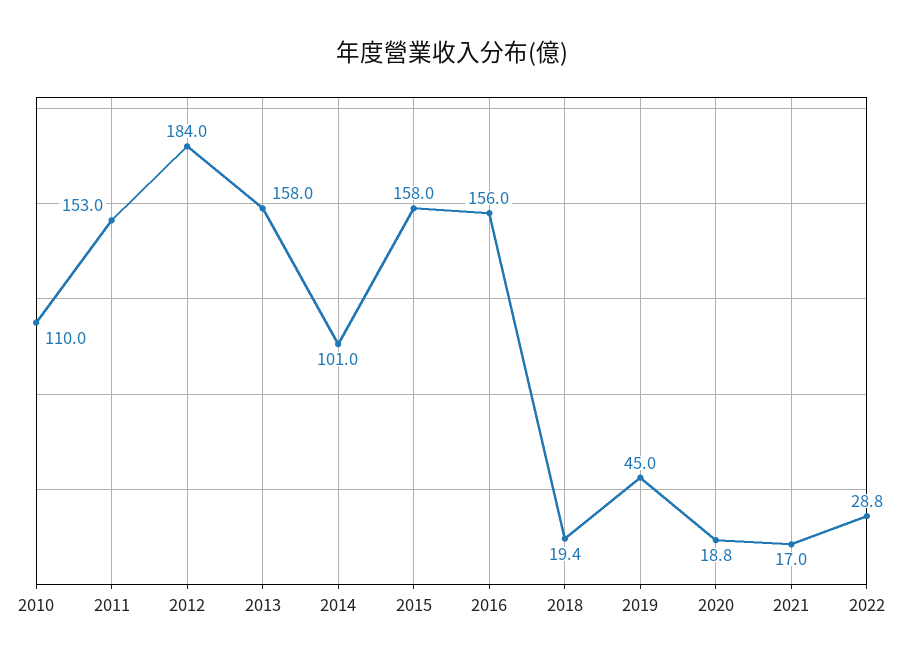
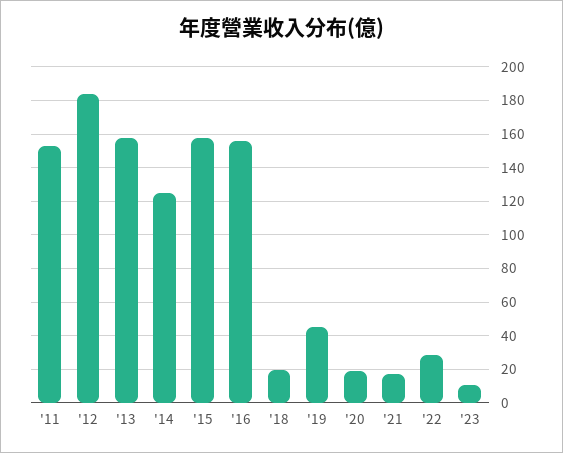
2010: 110 -> none
2014: 101 -> 125
'23: none -> 10

